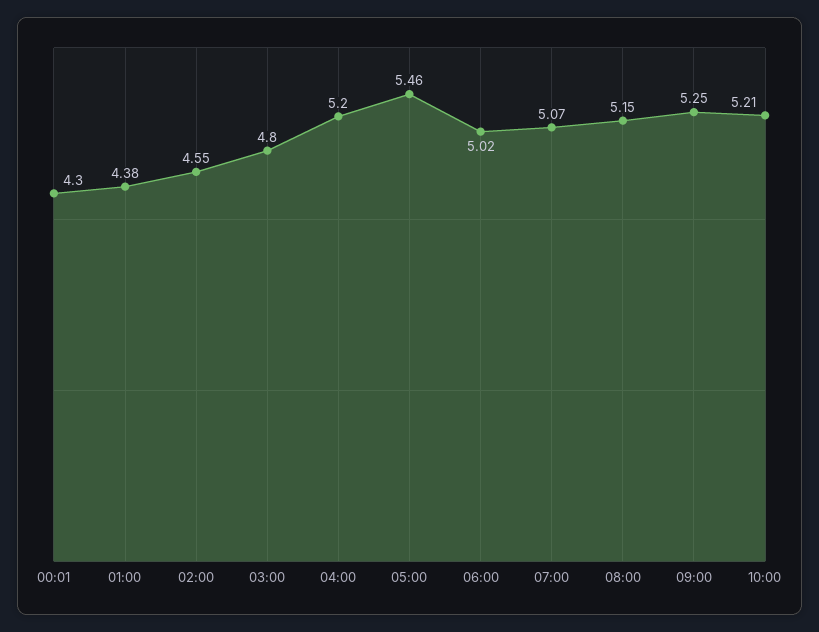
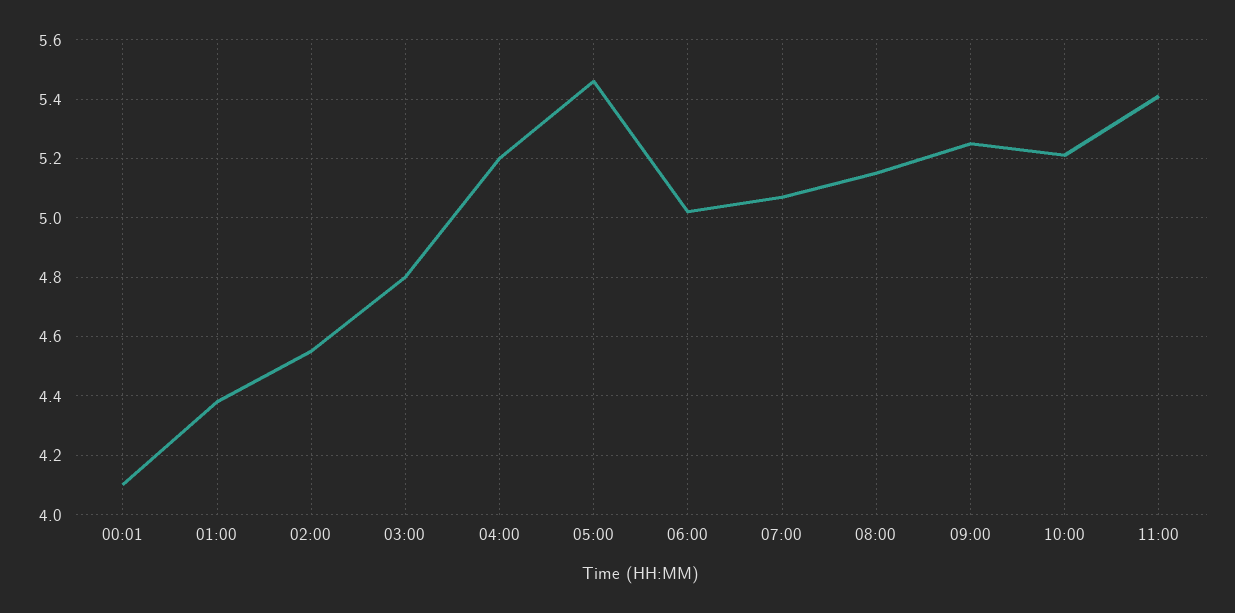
00:01: 4.3 -> 4.1
11:00: none -> 5.4

